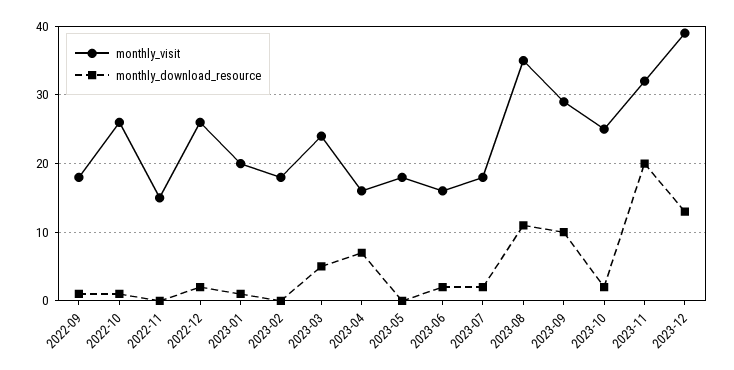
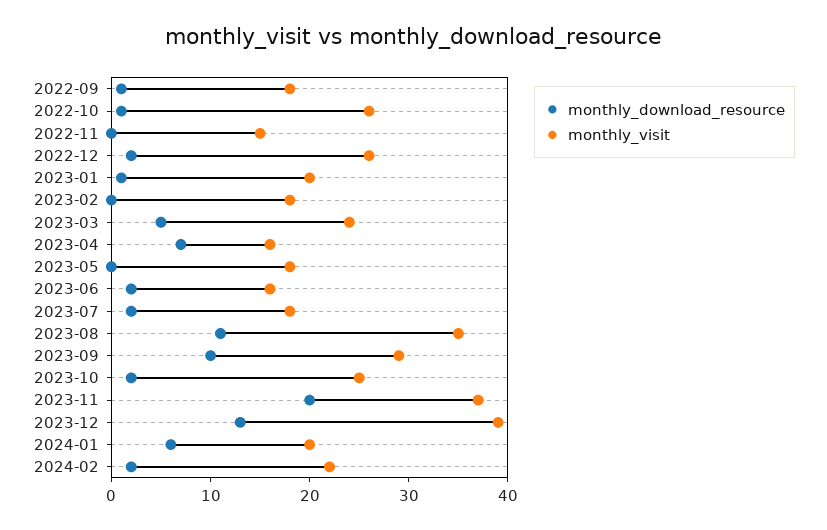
monthly_visit, 2023-11: 32 -> 37
monthly_download_resource, 2024-01: none -> 6
monthly_visit, 2024-01: none -> 20
monthly_download_resource, 2024-02: none -> 2
monthly_visit, 2024-02: none -> 22

